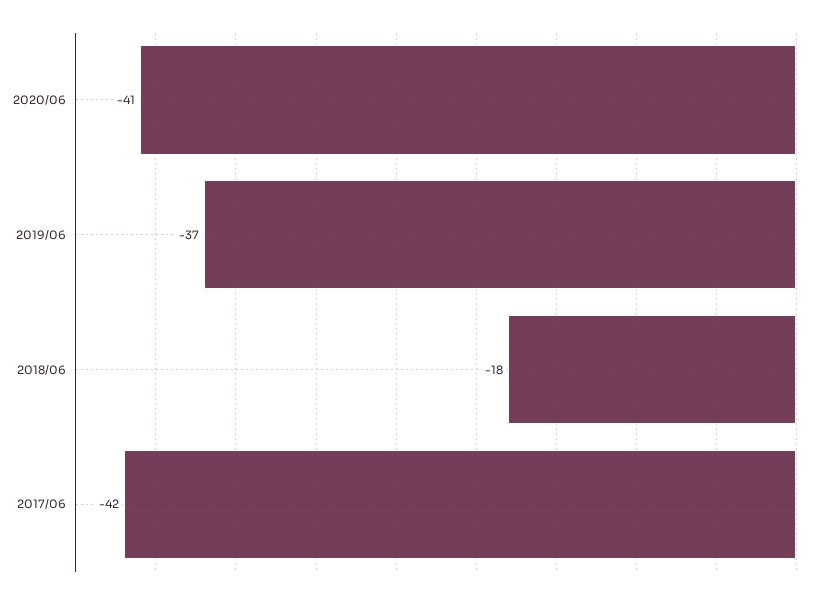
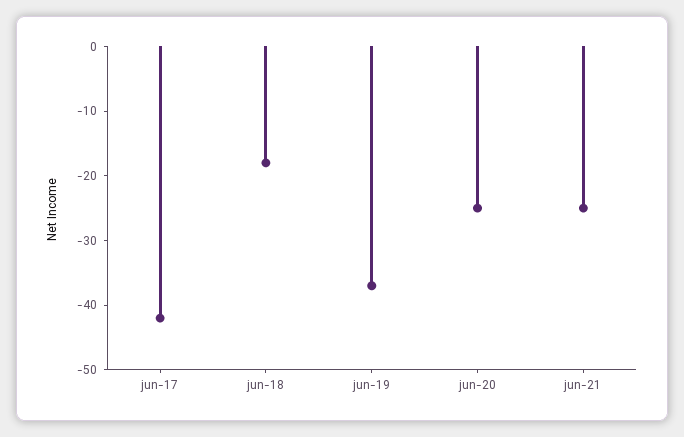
2020/06: -41 -> -25
jun-21: none -> -25

